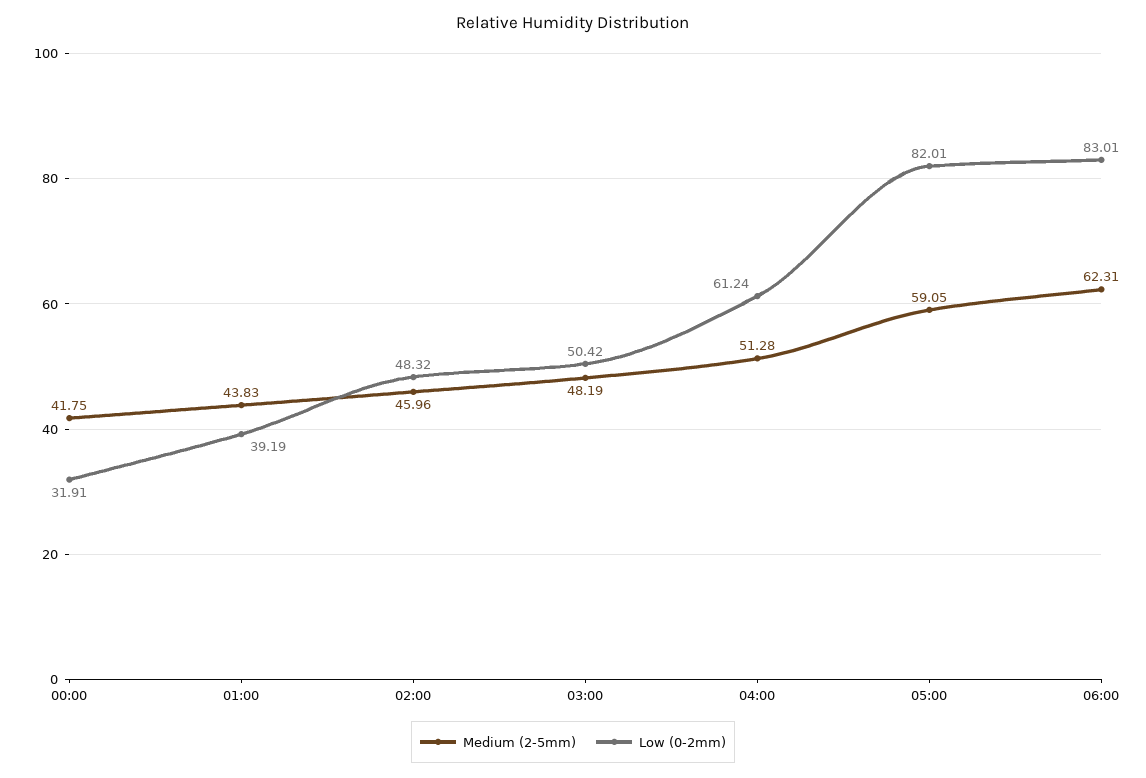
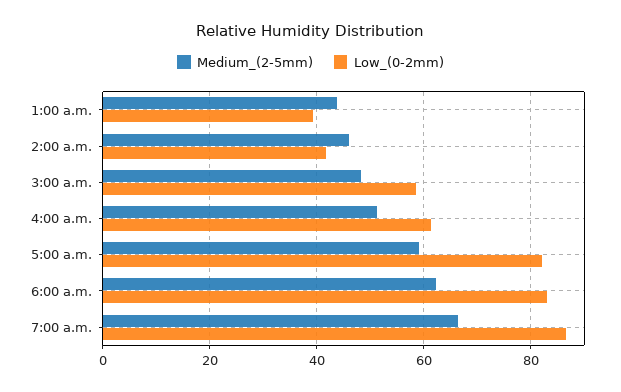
Medium (2-5mm), 00:00: 41.75 -> none
Low (0-2mm), 00:00: 31.91 -> none
Low (0-2mm), 02:00: 48.32 -> 42
Low (0-2mm), 03:00: 50.42 -> 58
Medium (2-5mm), 7:00 a.m.: none -> 66
Low (0-2mm), 7:00 a.m.: none -> 86

